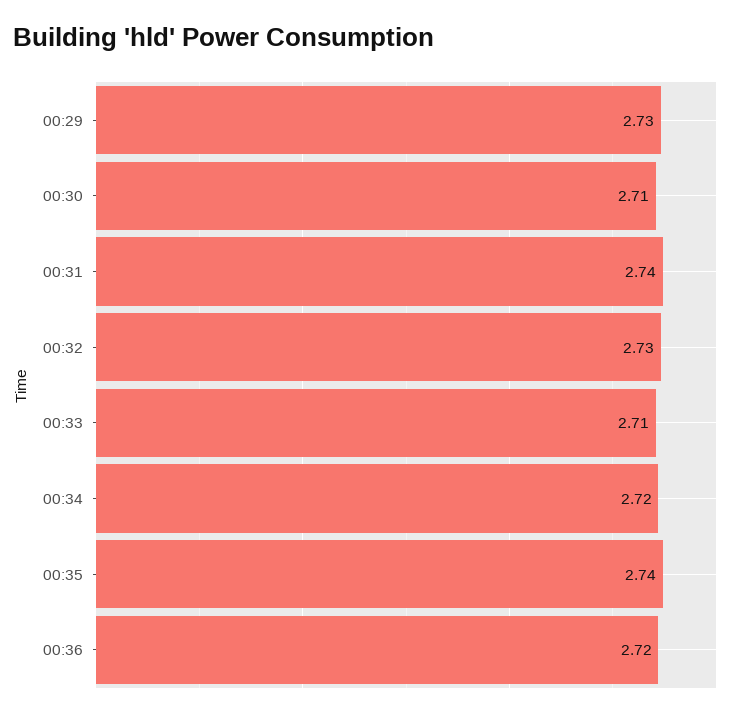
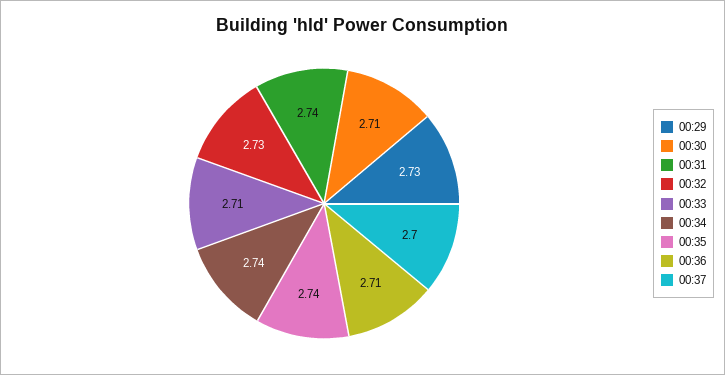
00:34: 2.72 -> 2.74
00:36: 2.72 -> 2.71
00:37: none -> 2.7

